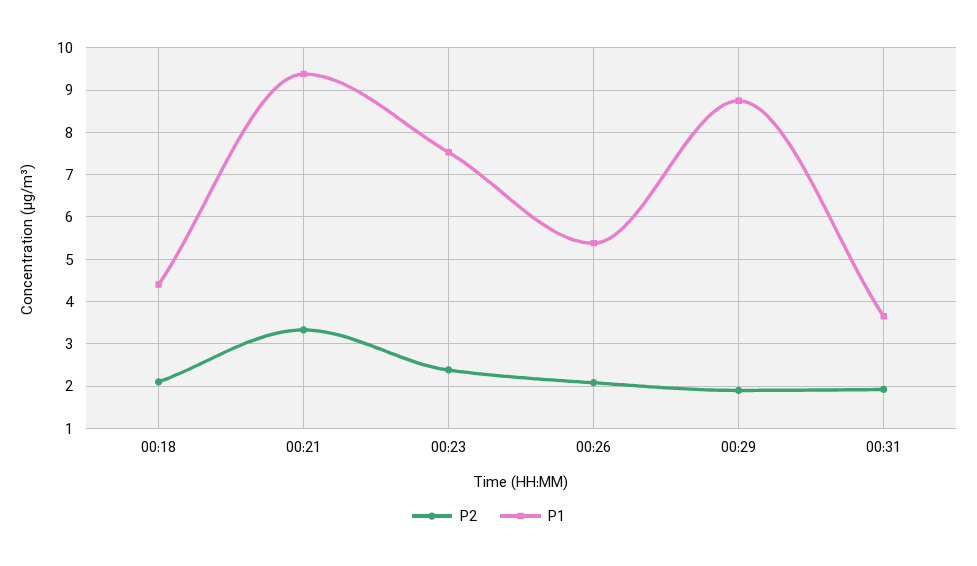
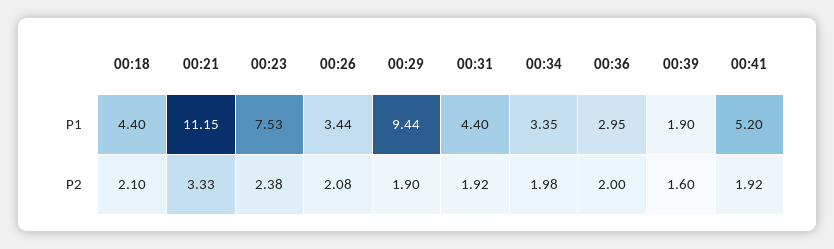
P1, 00:21: 9.4 -> 11.15
P1, 00:26: 5.4 -> 3.44
P1, 00:29: 8.8 -> 9.44
P1, 00:31: 3.6 -> 4.4
P1, 00:34: none -> 3.35
P1, 00:36: none -> 2.95
P1, 00:39: none -> 1.9
P1, 00:41: none -> 5.2
P2, 00:34: none -> 1.98
P2, 00:36: none -> 2
P2, 00:39: none -> 1.6
P2, 00:41: none -> 1.92

